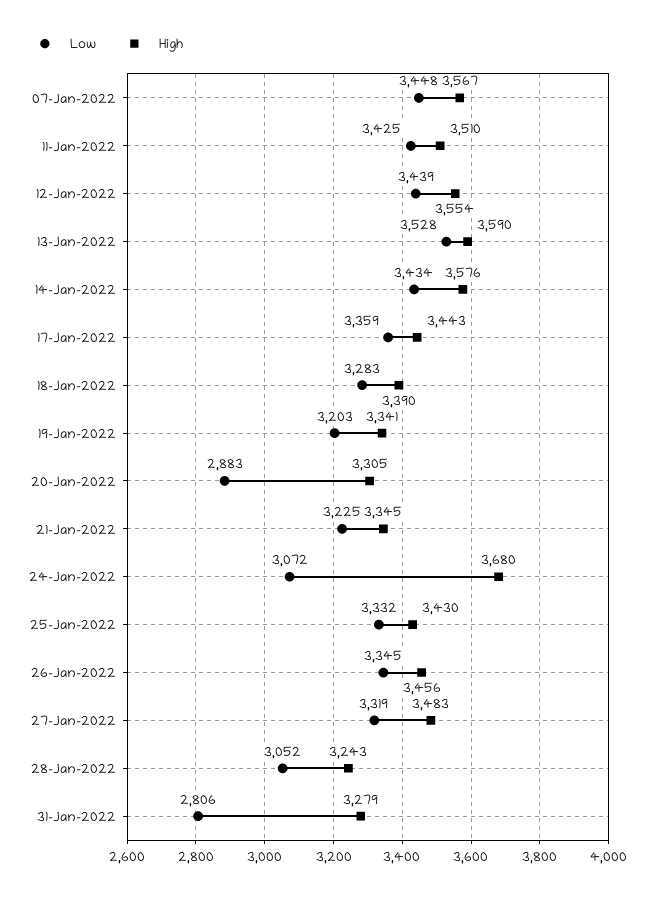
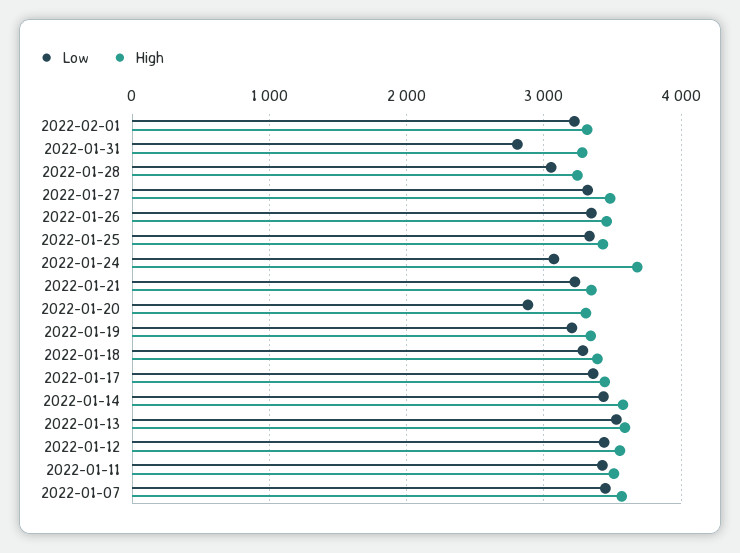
Low, 2022-02-01: none -> 3200
High, 2022-02-01: none -> 3300

